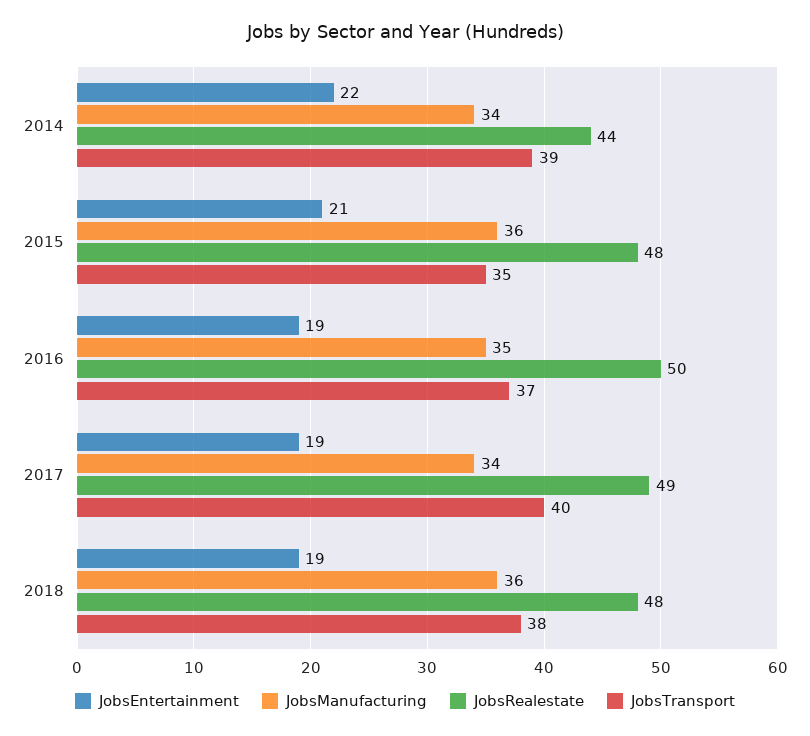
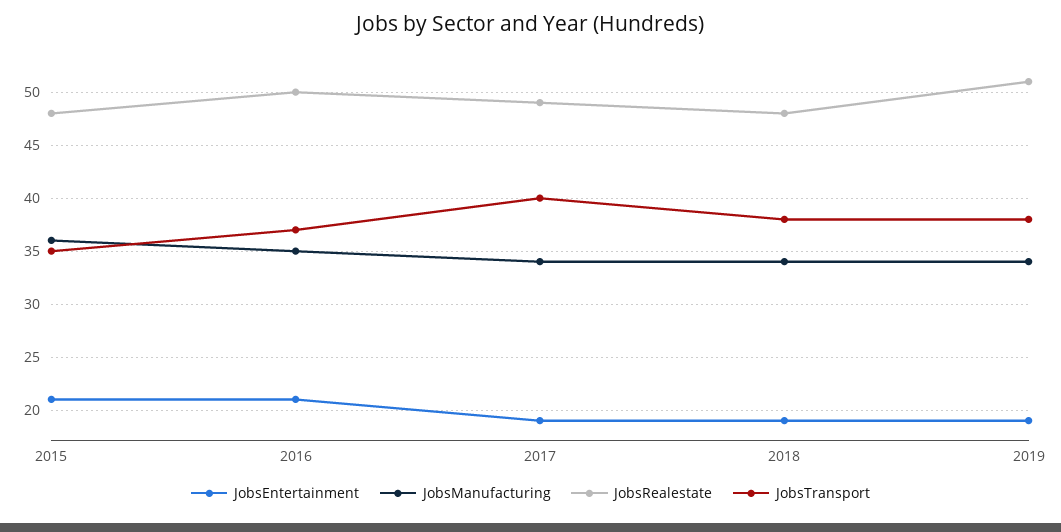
JobsEntertainment, 2014: 22 -> none
JobsManufacturing, 2014: 34 -> none
JobsRealestate, 2014: 44 -> none
JobsTransport, 2014: 39 -> none
JobsEntertainment, 2016: 19 -> 21
JobsManufacturing, 2018: 36 -> 34
JobsEntertainment, 2019: none -> 19
JobsManufacturing, 2019: none -> 34
JobsRealestate, 2019: none -> 51
JobsTransport, 2019: none -> 38

